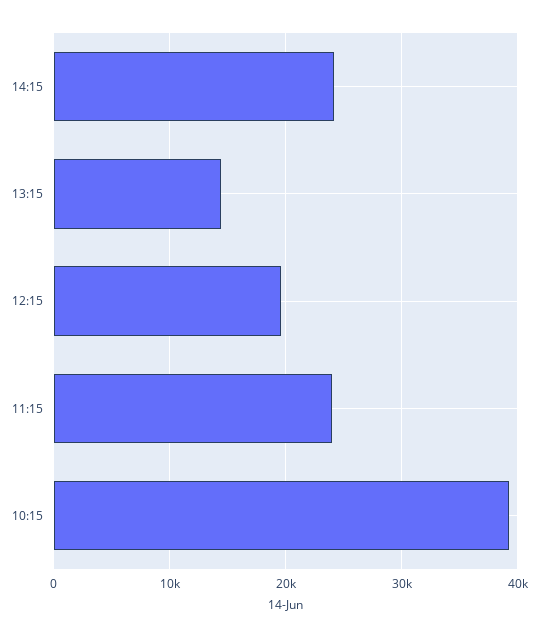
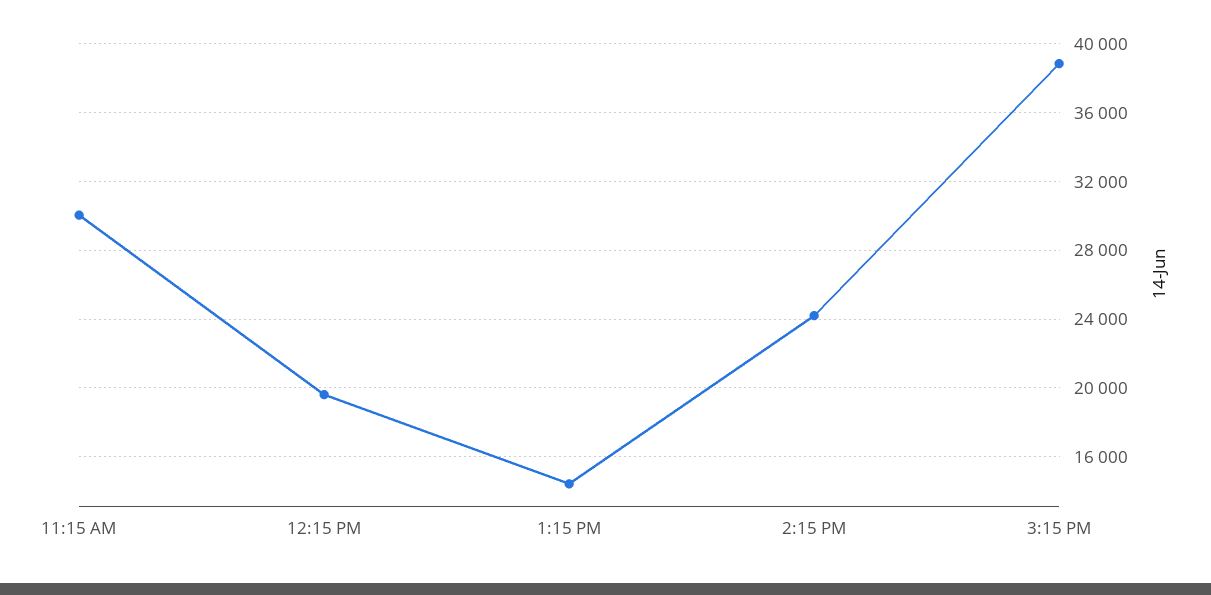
11:15: 24000 -> 30000
10:15: 39000 -> none
3:15 PM: none -> 39000

